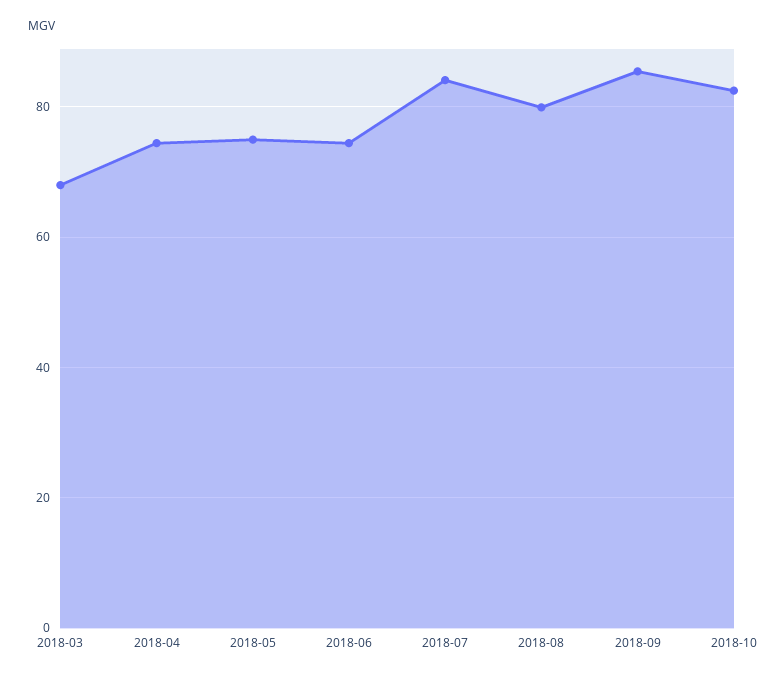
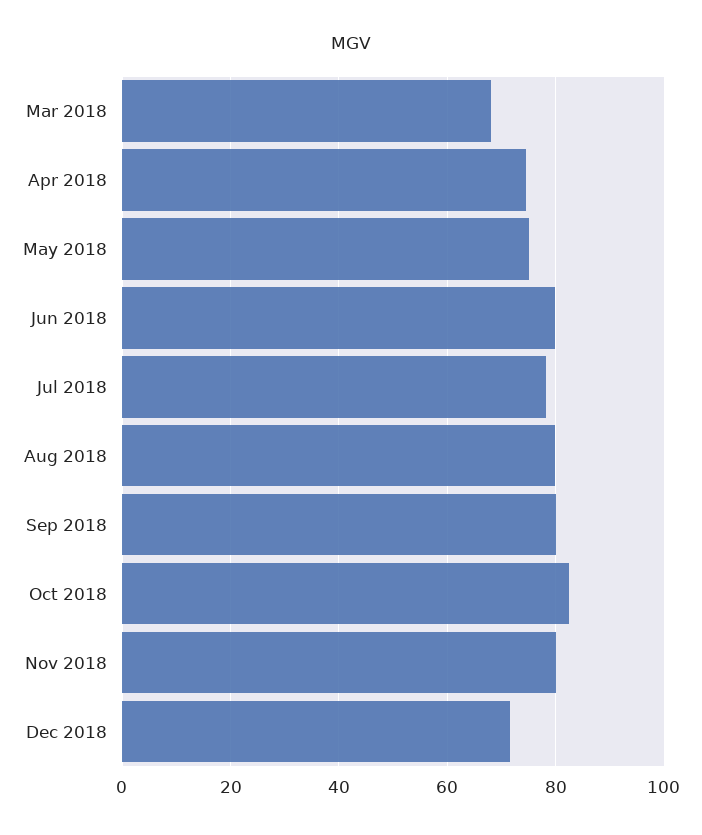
2018-06: 74 -> 80
2018-07: 84 -> 78
2018-09: 86 -> 80
Nov 2018: none -> 80
Dec 2018: none -> 72

